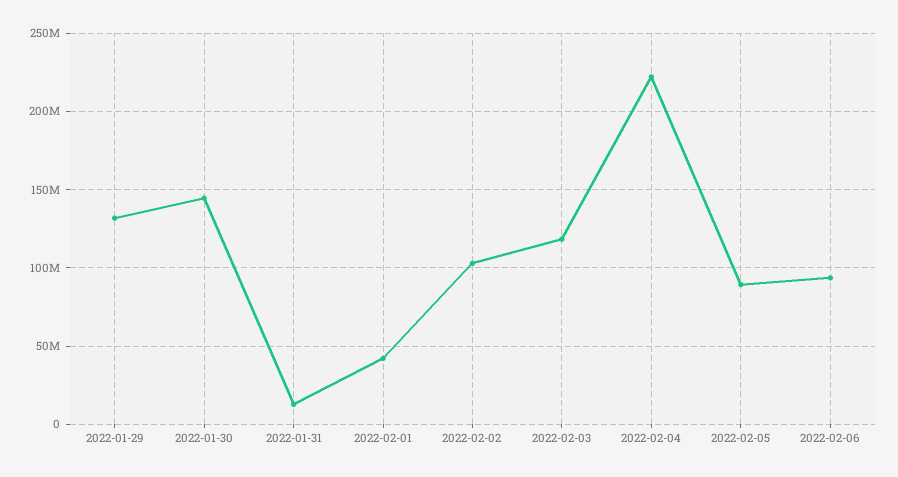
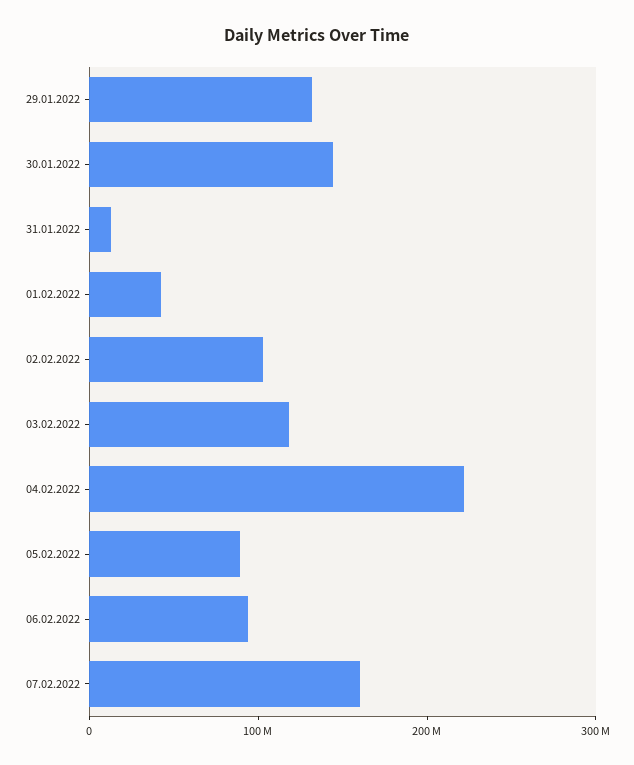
07.02.2022: none -> 160000000

